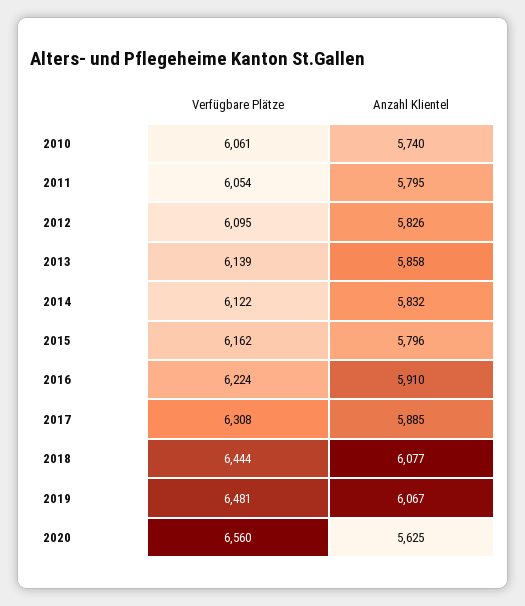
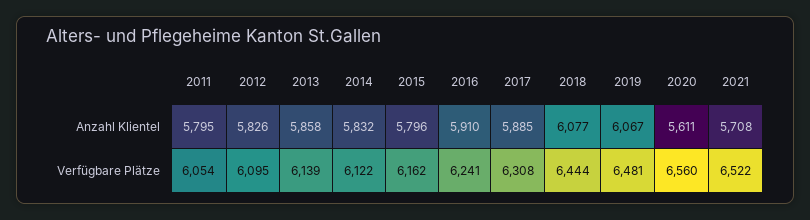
Verfügbare Plätze, 2010: 6061 -> none
Anzahl Klientel, 2010: 5740 -> none
Verfügbare Plätze, 2016: 6224 -> 6241
Anzahl Klientel, 2020: 5625 -> 5611
Anzahl Klientel, 2021: none -> 5708
Verfügbare Plätze, 2021: none -> 6522

